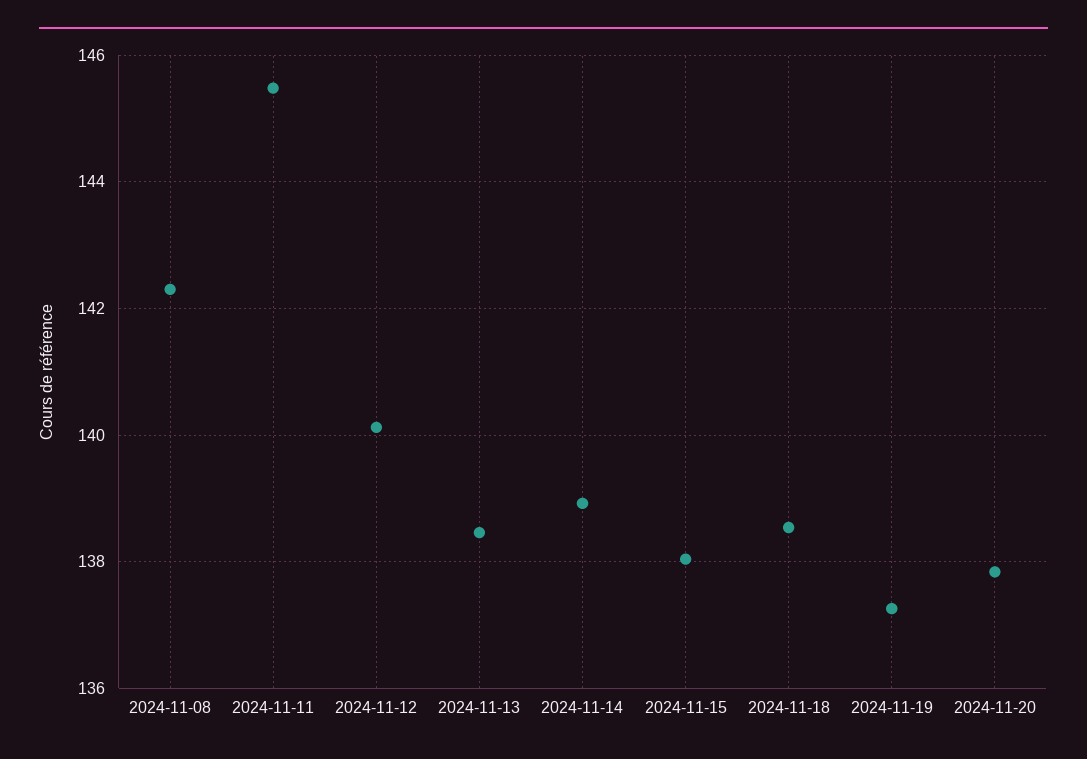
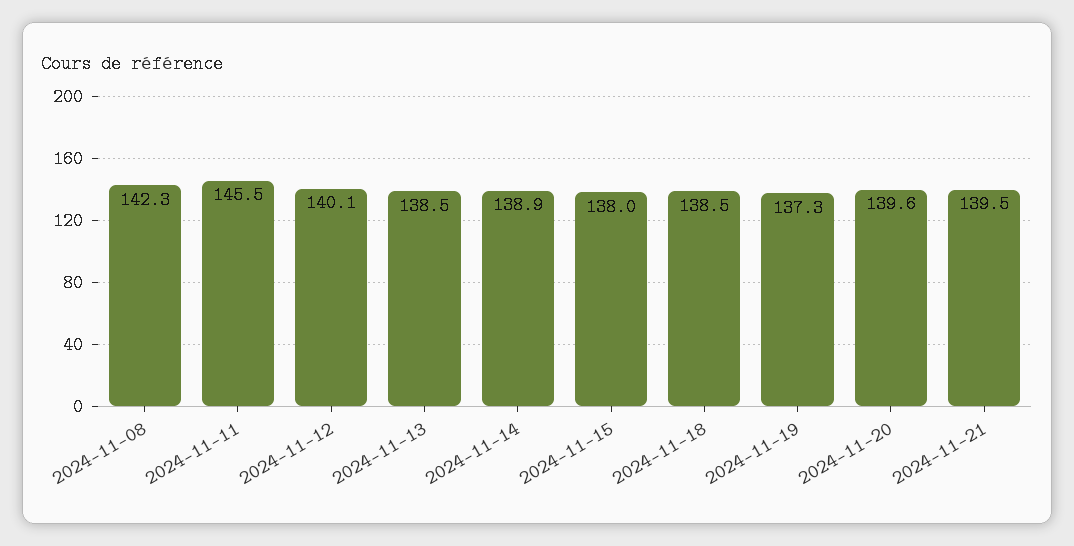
2024-11-20: 137.8 -> 139.6
2024-11-21: none -> 139.5

